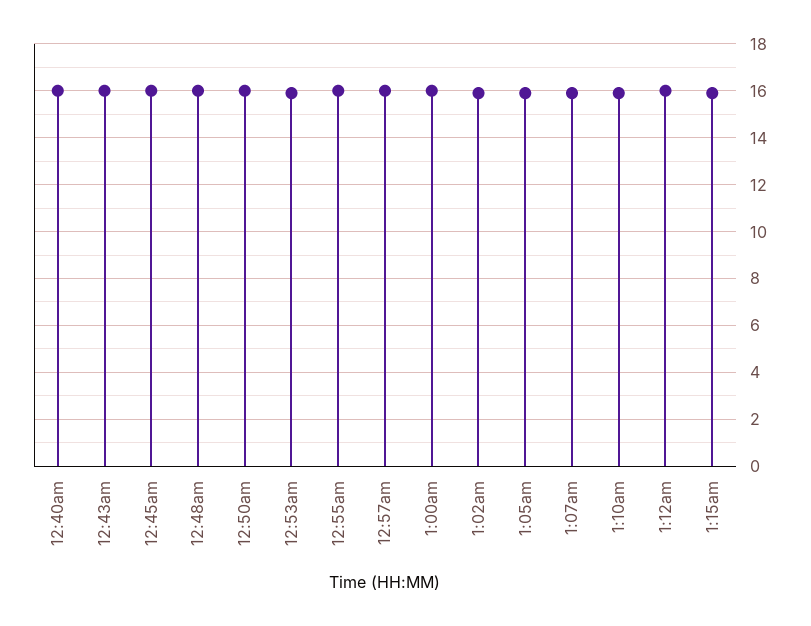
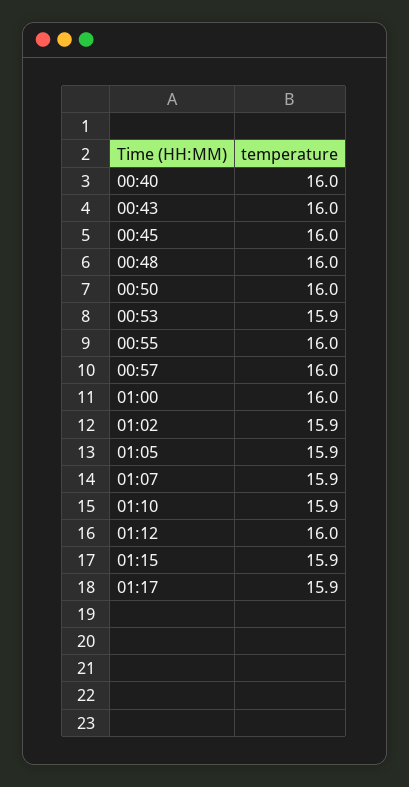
01:17: none -> 15.9

